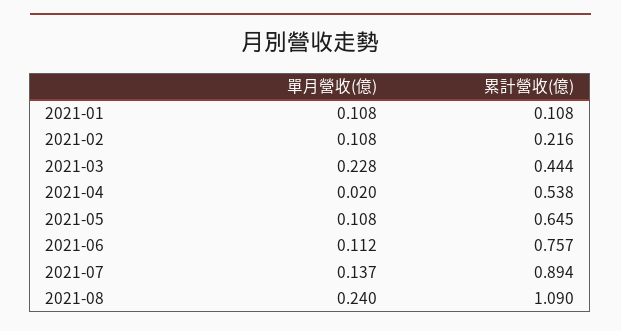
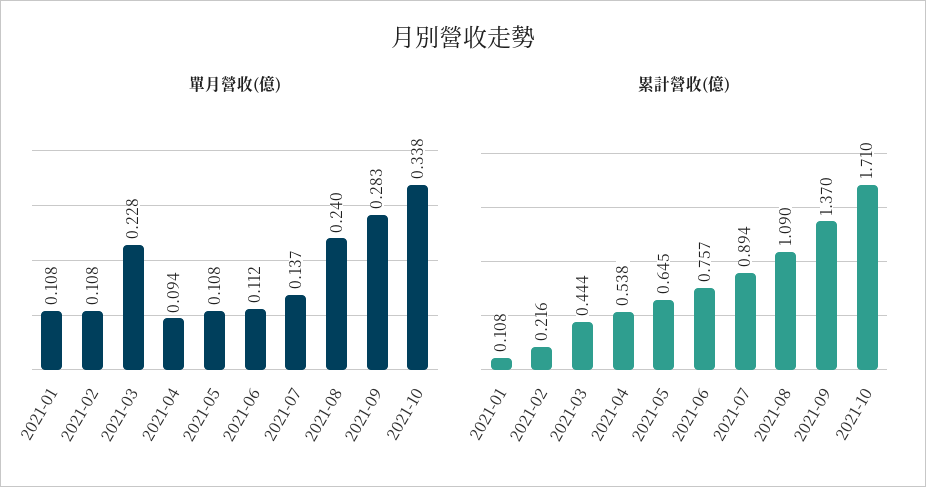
單月營收(億), 2021-04: 0.02 -> 0.094
單月營收(億), 2021-09: none -> 0.283
單月營收(億), 2021-10: none -> 0.338
累計營收(億), 2021-09: none -> 1.37
累計營收(億), 2021-10: none -> 1.71

